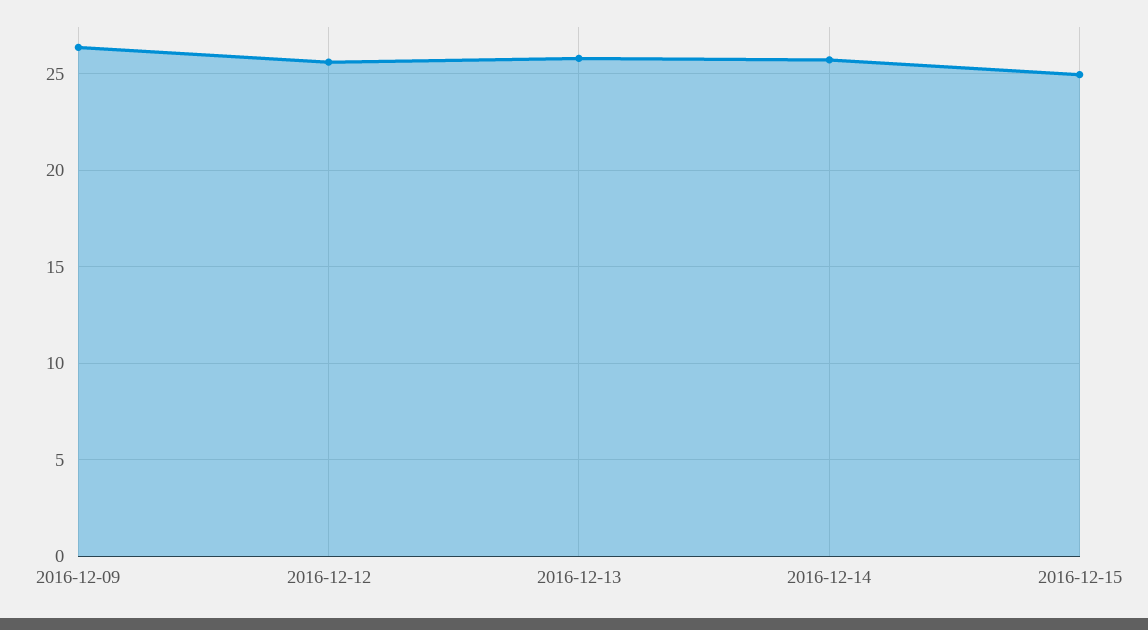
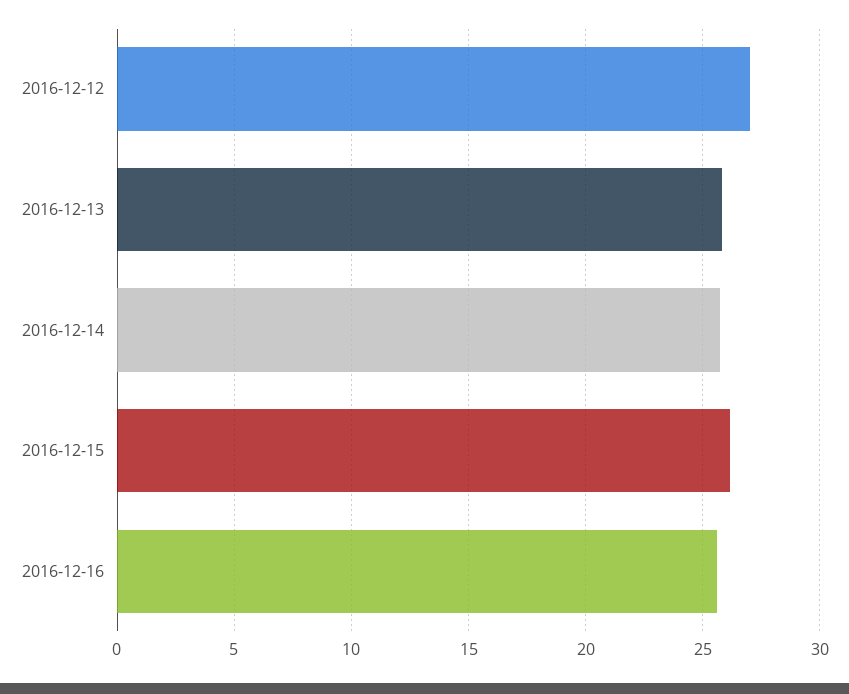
2016-12-09: 26.5 -> none
2016-12-12: 25.5 -> 27
2016-12-15: 25 -> 26
2016-12-16: none -> 25.5

